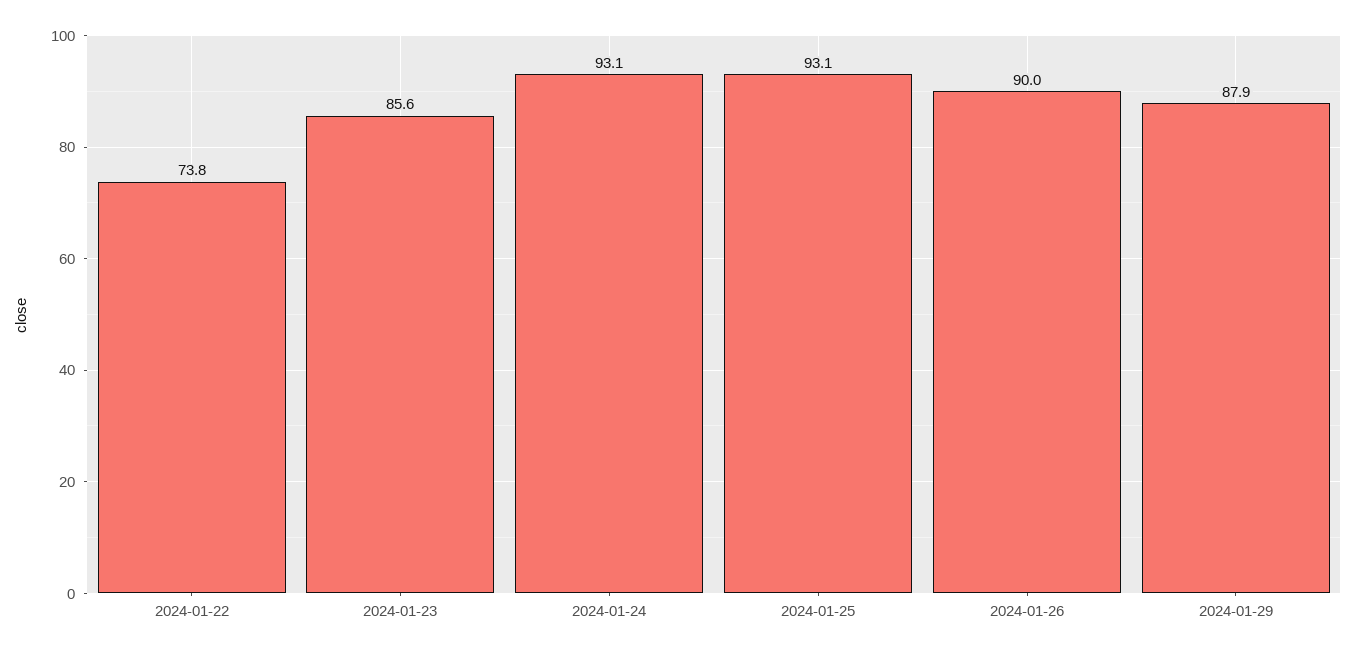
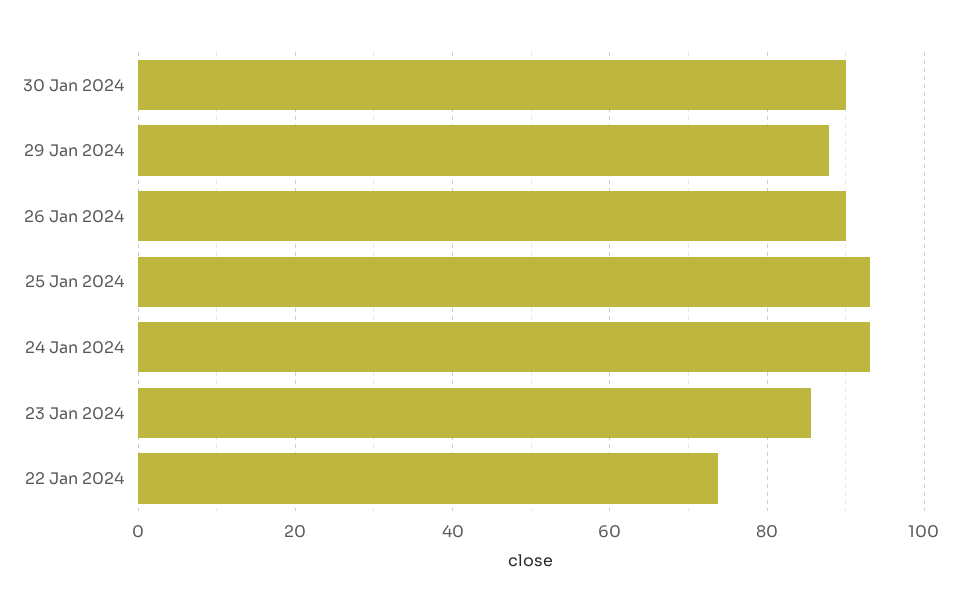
30 Jan 2024: none -> 90

